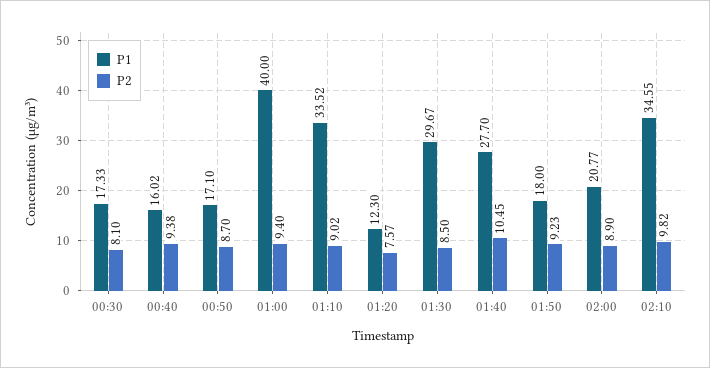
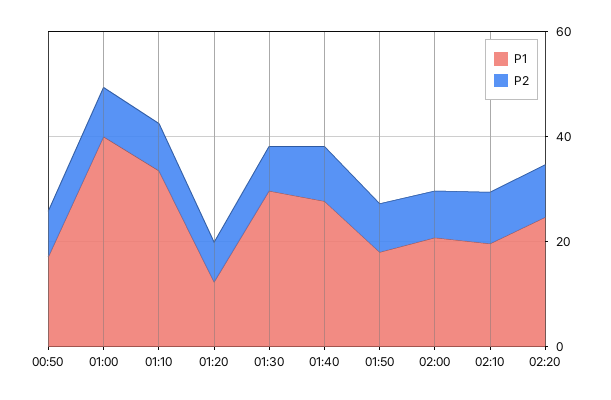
P1, 00:30: 17.33 -> none
P2, 00:30: 8.1 -> none
P1, 00:40: 16.02 -> none
P2, 00:40: 9.38 -> none
P1, 02:10: 34.55 -> 20
P1, 02:20: none -> 25
P2, 02:20: none -> 10

